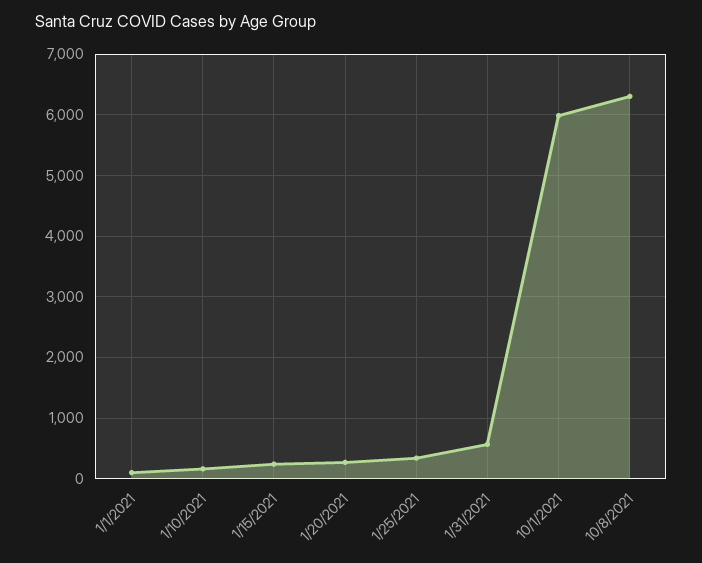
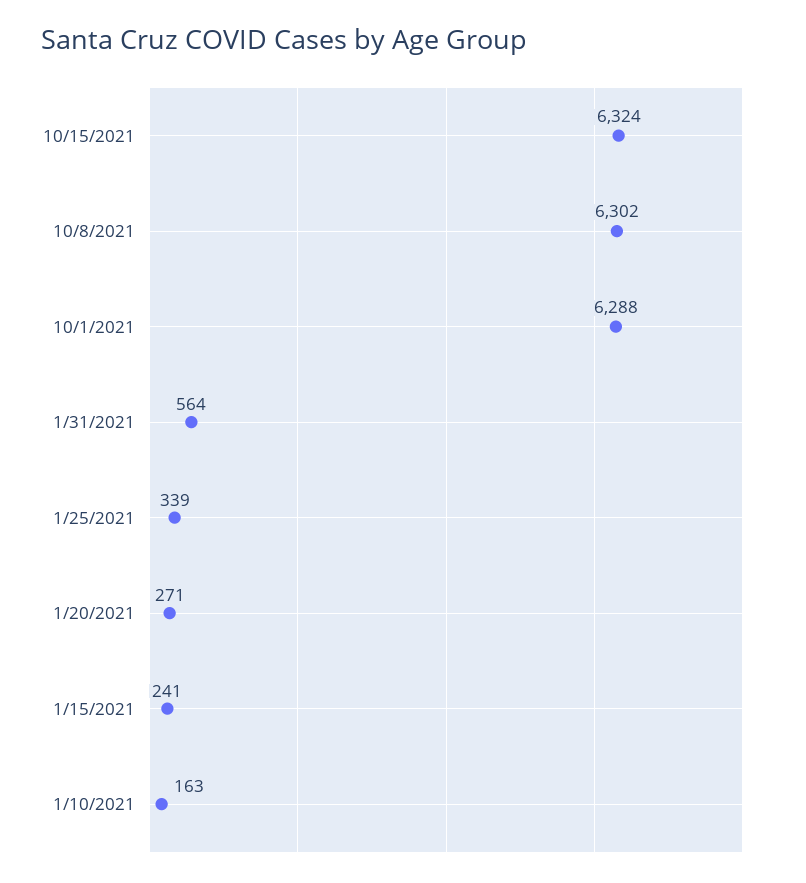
1/1/2021: 100 -> none
10/1/2021: 6000 -> 6288
10/15/2021: none -> 6324

